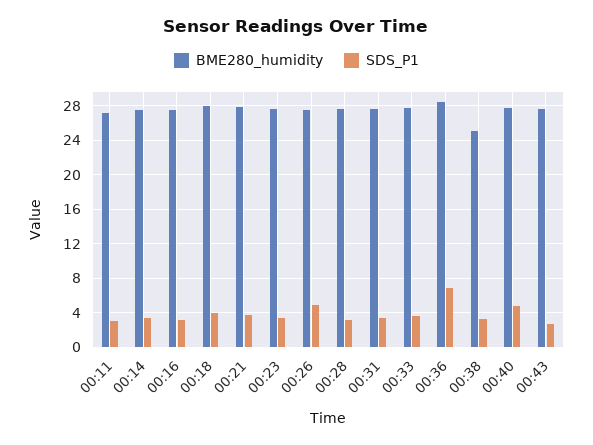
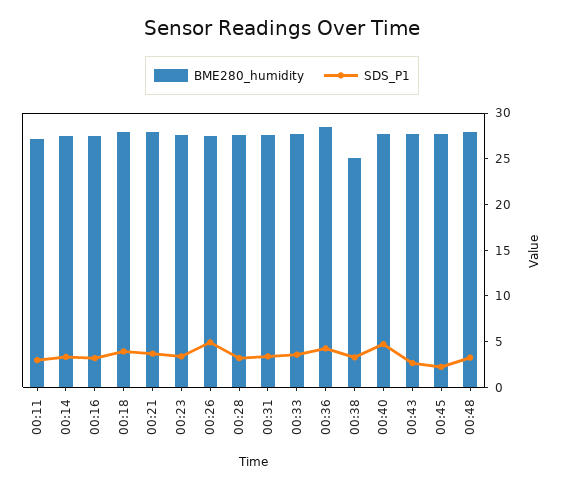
SDS_P1, 00:36: 7 -> 4
BME280_humidity, 00:45: none -> 28
SDS_P1, 00:45: none -> 2
BME280_humidity, 00:48: none -> 28
SDS_P1, 00:48: none -> 3

